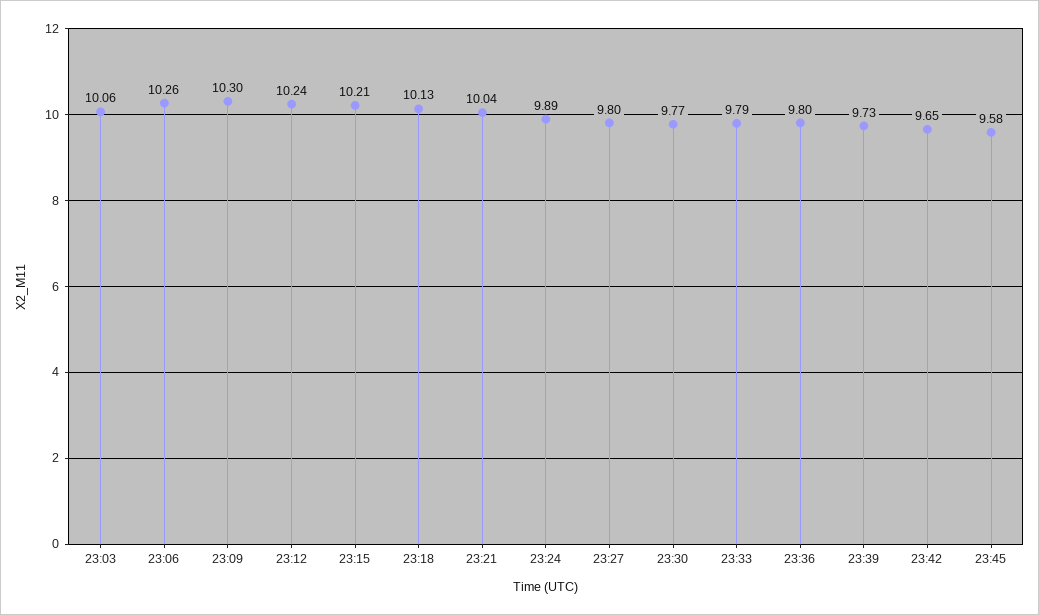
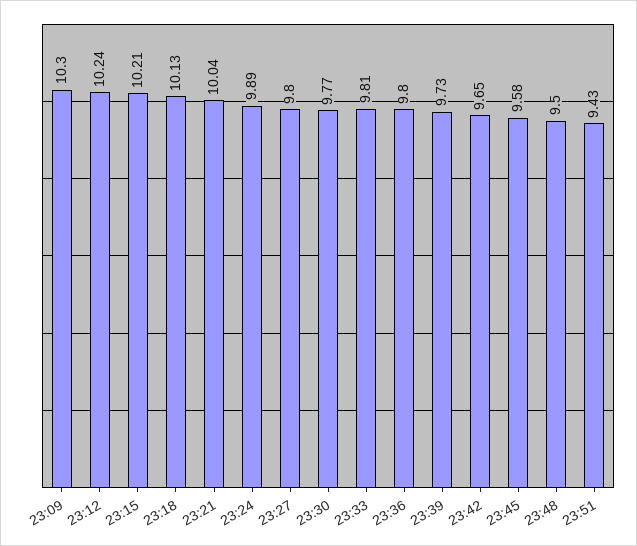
23:03: 10.06 -> none
23:06: 10.26 -> none
23:33: 9.79 -> 9.81
23:48: none -> 9.5
23:51: none -> 9.43

